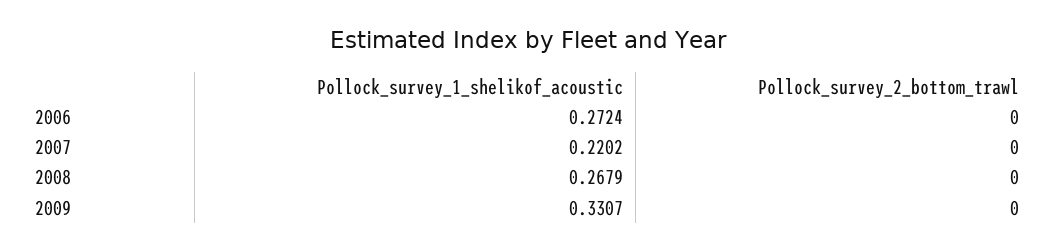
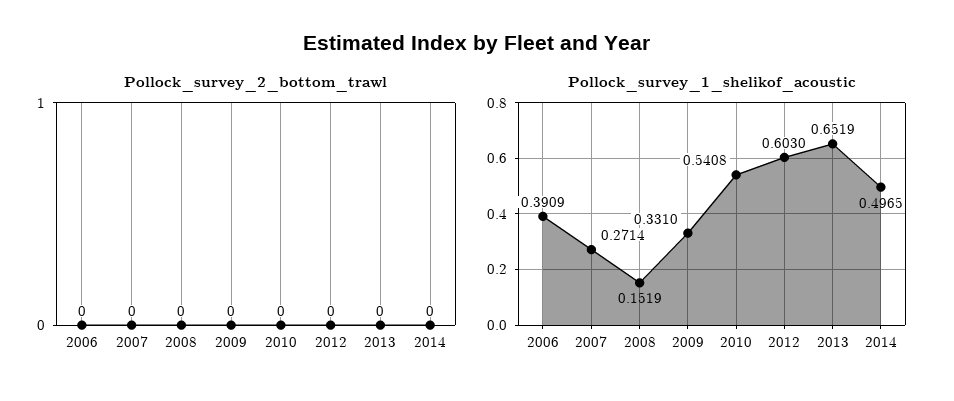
Pollock_survey_1_shelikof_acoustic, 2006: 0.2724 -> 0.3909
Pollock_survey_1_shelikof_acoustic, 2007: 0.2202 -> 0.2714
Pollock_survey_1_shelikof_acoustic, 2008: 0.2679 -> 0.1519
Pollock_survey_1_shelikof_acoustic, 2009: 0.3307 -> 0.331
Pollock_survey_2_bottom_trawl, 2010: none -> 0
Pollock_survey_2_bottom_trawl, 2012: none -> 0
Pollock_survey_2_bottom_trawl, 2013: none -> 0
Pollock_survey_2_bottom_trawl, 2014: none -> 0
Pollock_survey_1_shelikof_acoustic, 2010: none -> 0.5408
Pollock_survey_1_shelikof_acoustic, 2012: none -> 0.603
Pollock_survey_1_shelikof_acoustic, 2013: none -> 0.6519
Pollock_survey_1_shelikof_acoustic, 2014: none -> 0.4965

